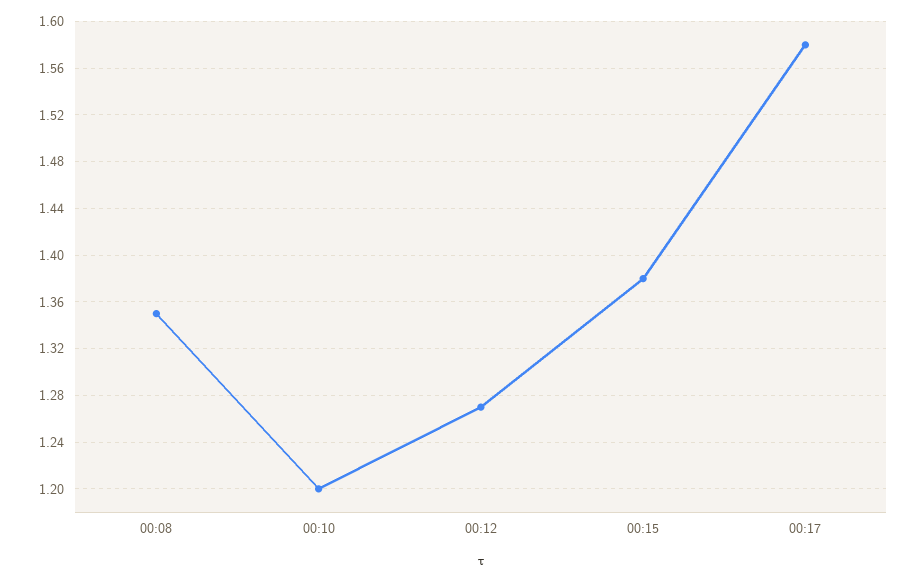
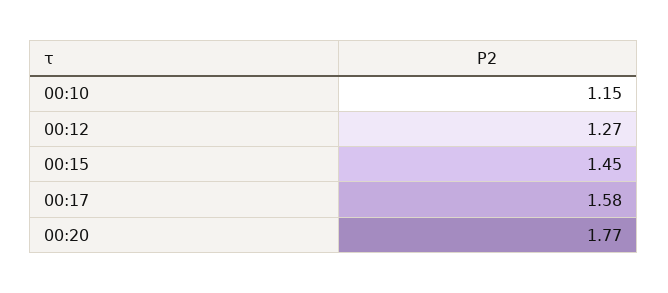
00:08: 1.35 -> none
00:10: 1.2 -> 1.15
00:15: 1.38 -> 1.45
00:20: none -> 1.77

